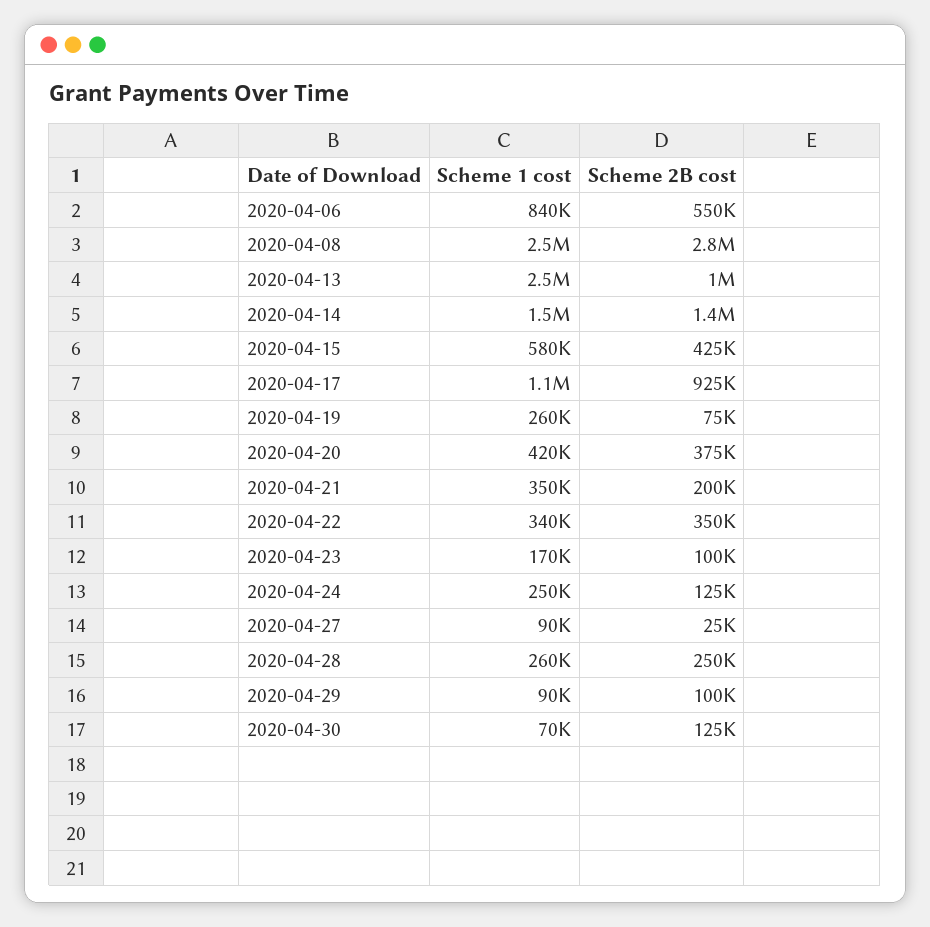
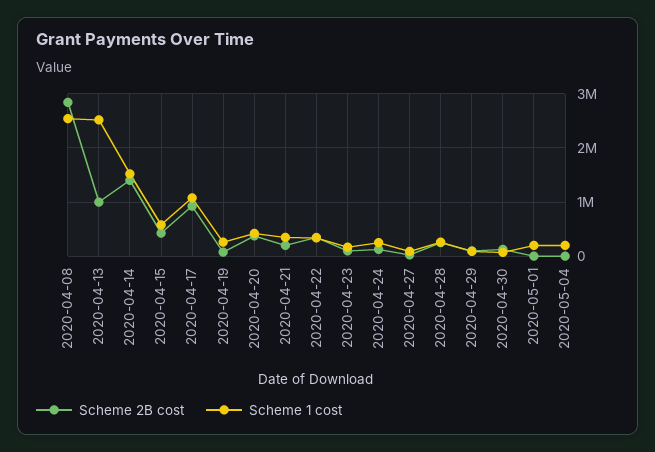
Scheme 1 cost, 2020-04-06: 840000 -> none
Scheme 2B cost, 2020-04-06: 550000 -> none
Scheme 2B cost, 2020-05-01: none -> 0
Scheme 1 cost, 2020-05-01: none -> 200000
Scheme 2B cost, 2020-05-04: none -> 0
Scheme 1 cost, 2020-05-04: none -> 200000

